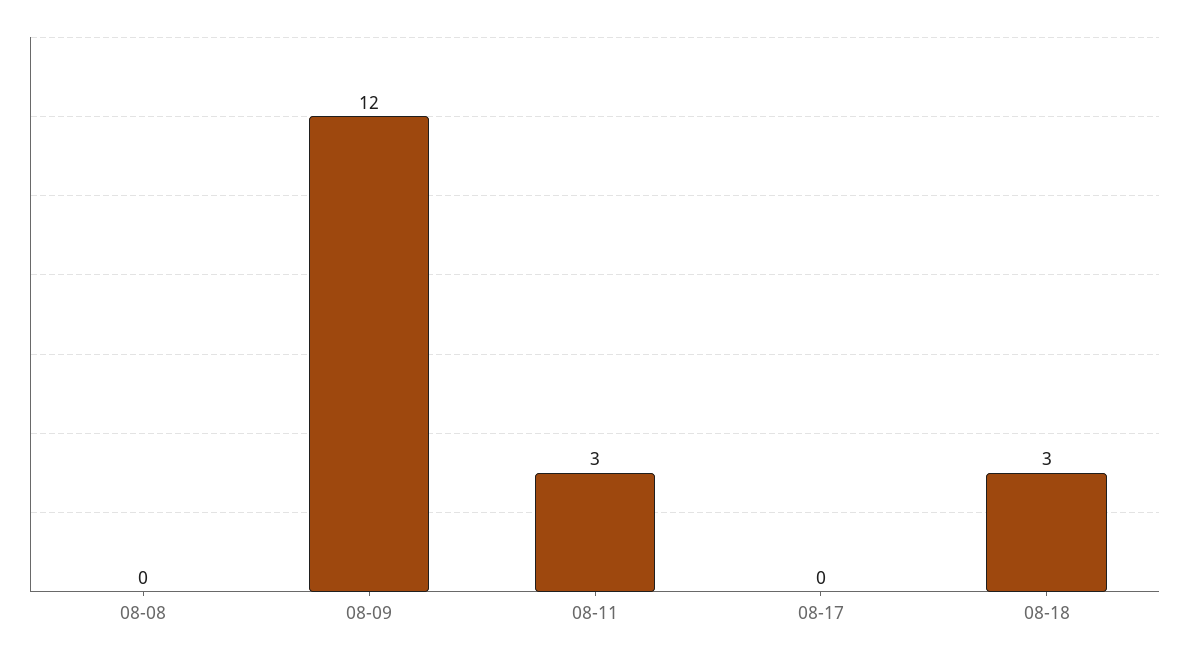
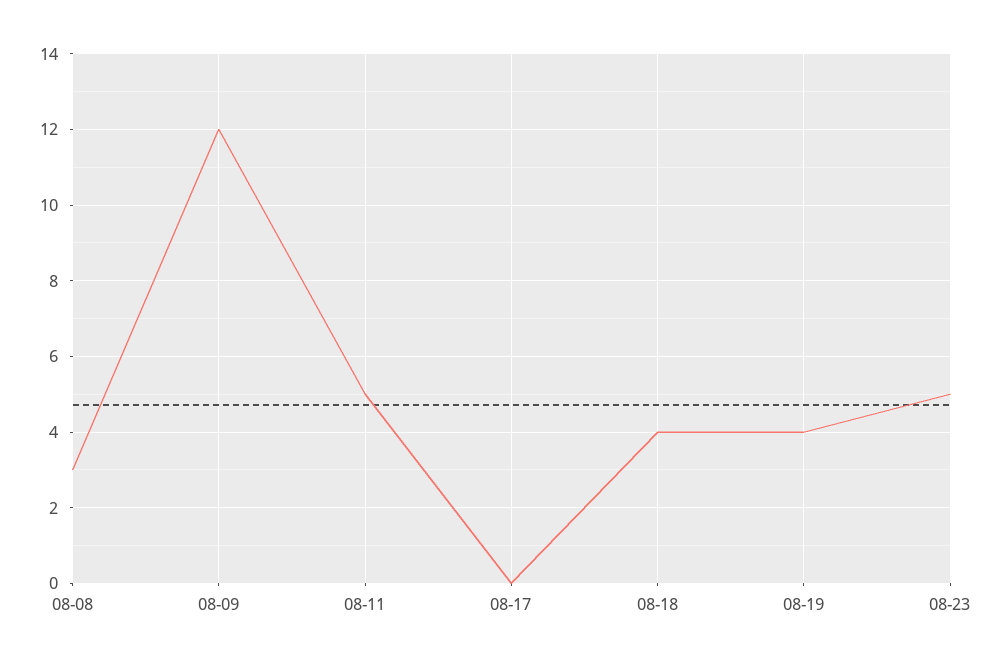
08-08: 0 -> 3
08-11: 3 -> 5
08-18: 3 -> 4
08-19: none -> 4
08-23: none -> 5

